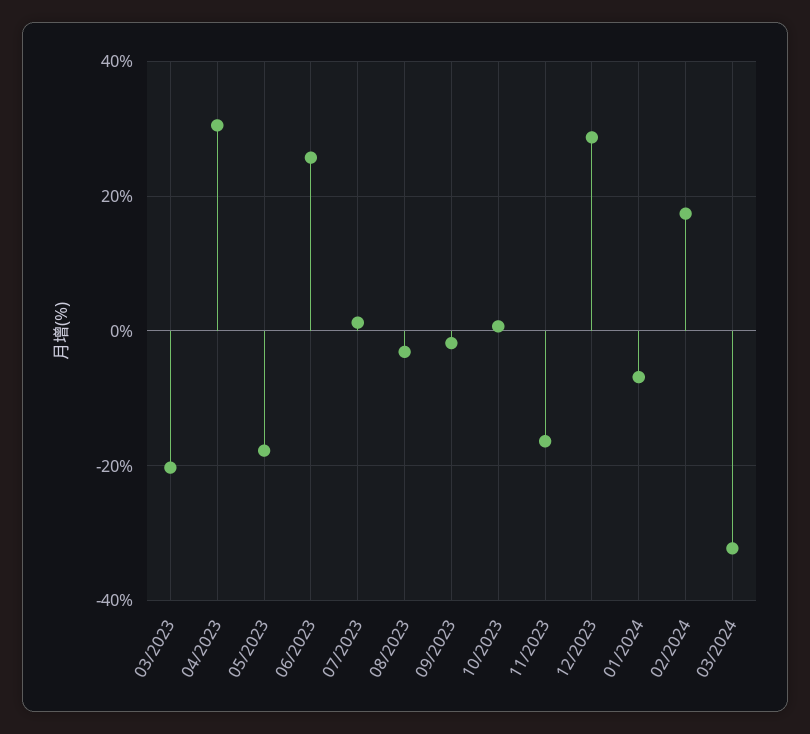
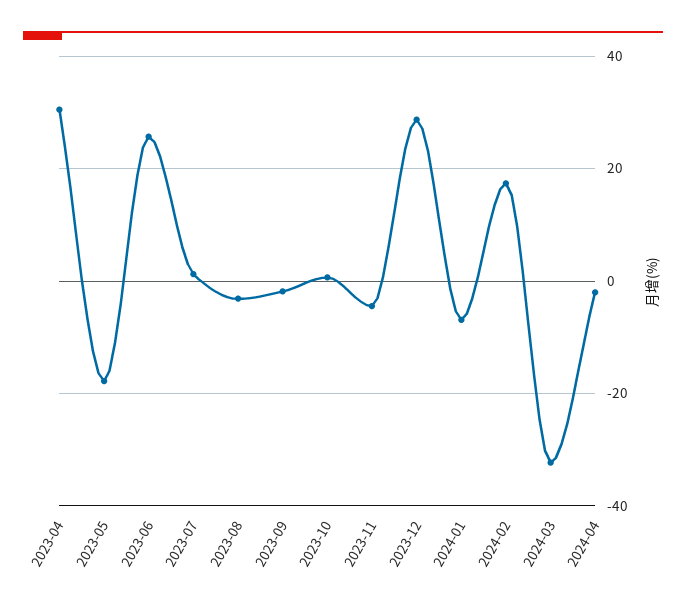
03/2023: -20 -> none
11/2023: -16 -> -4
2024-04: none -> -2

